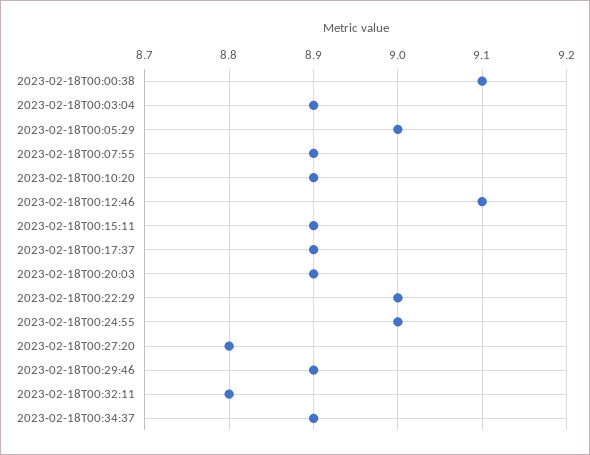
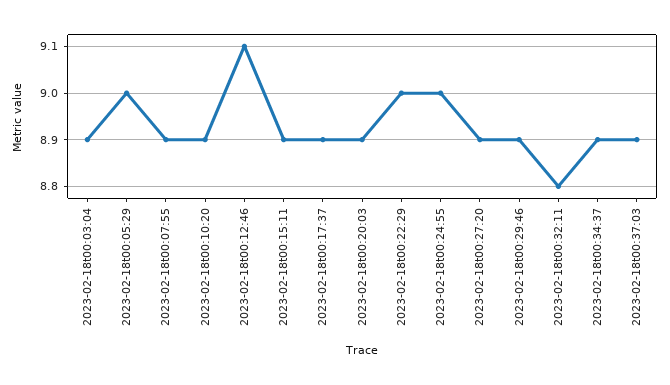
2023-02-18T00:00:38: 9.1 -> none
2023-02-18T00:27:20: 8.8 -> 8.9
2023-02-18t00:37:03: none -> 8.9

